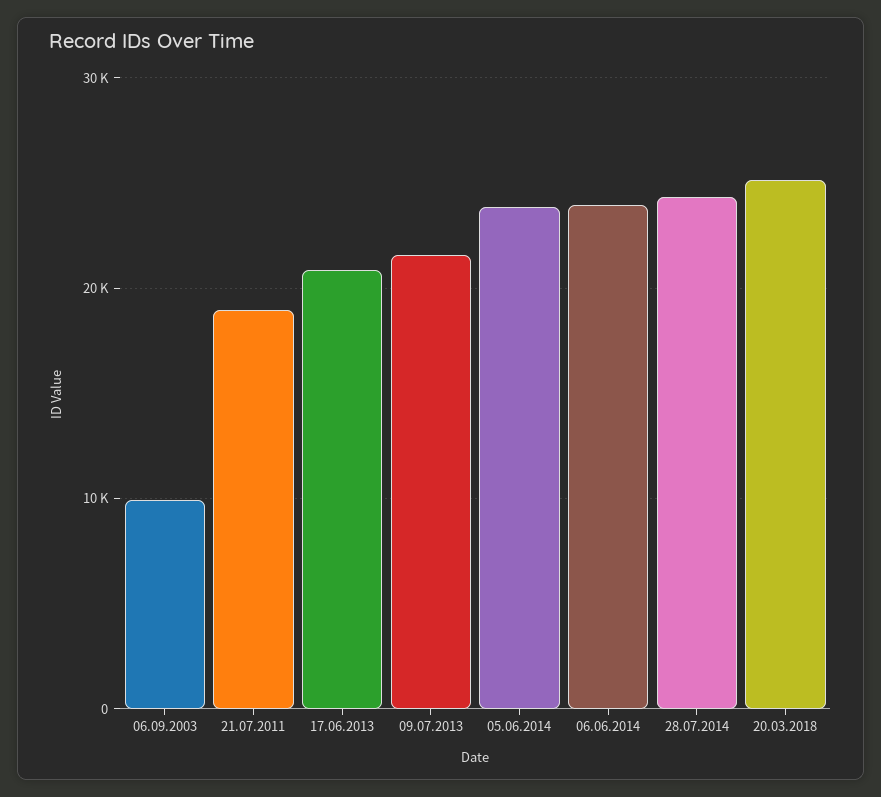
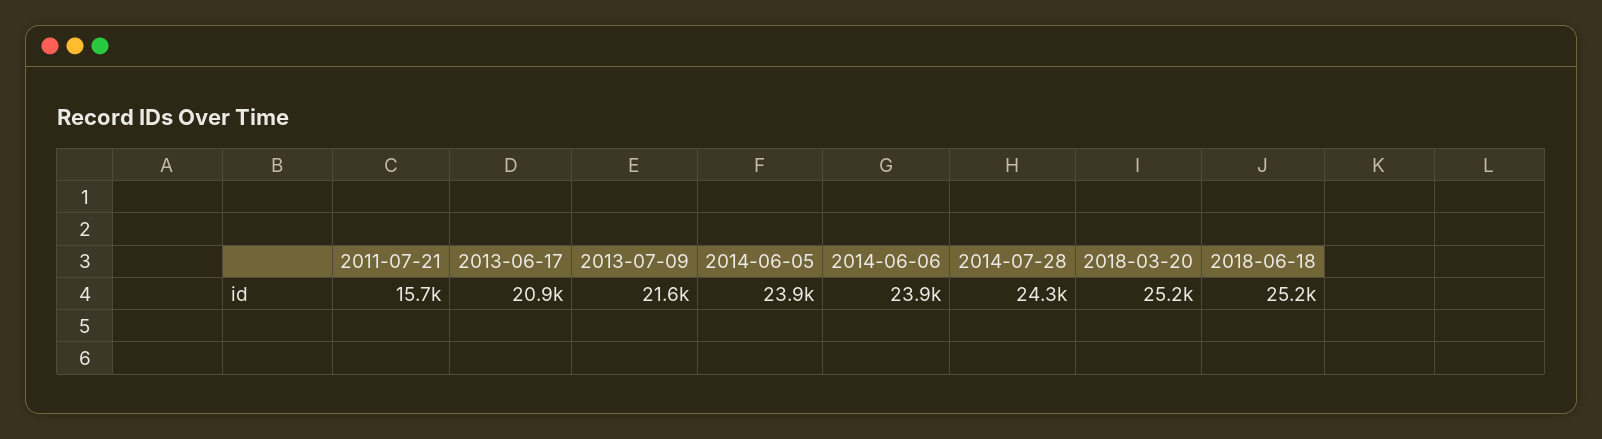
06.09.2003: 10000 -> none
21.07.2011: 19000 -> 15700
2018-06-18: none -> 25200

